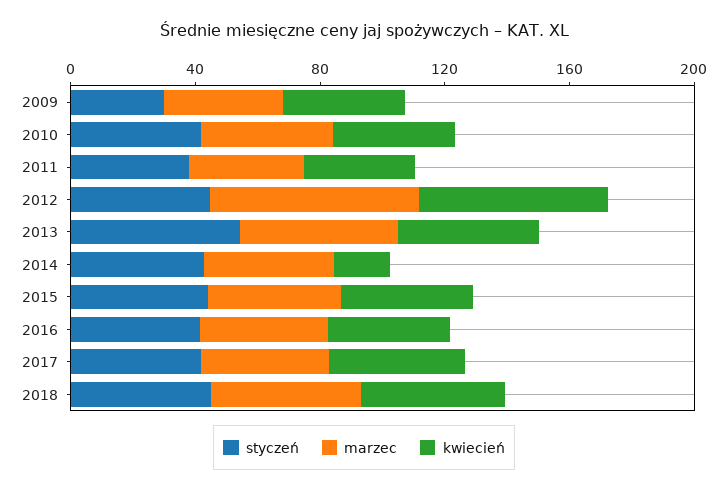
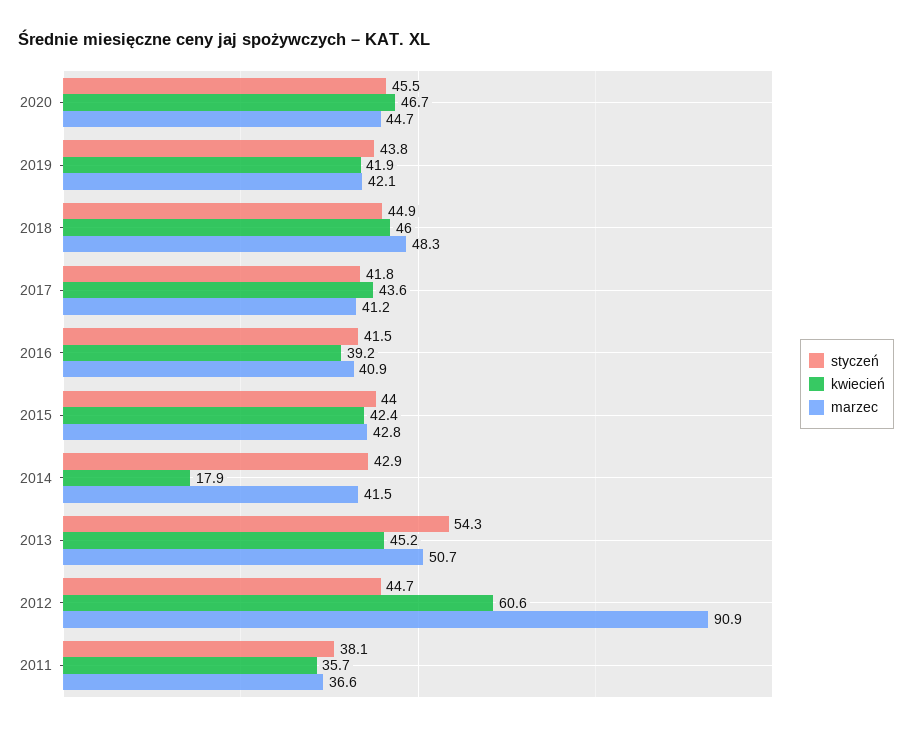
styczeń, 2009: 30 -> none
marzec, 2009: 40 -> none
kwiecień, 2009: 40 -> none
styczeń, 2010: 40 -> none
marzec, 2010: 40 -> none
kwiecień, 2010: 40 -> none
marzec, 2012: 70 -> 90.9
styczeń, 2020: none -> 45.5
kwiecień, 2020: none -> 46.7
marzec, 2020: none -> 44.7
styczeń, 2019: none -> 43.8
kwiecień, 2019: none -> 41.9
marzec, 2019: none -> 42.1

